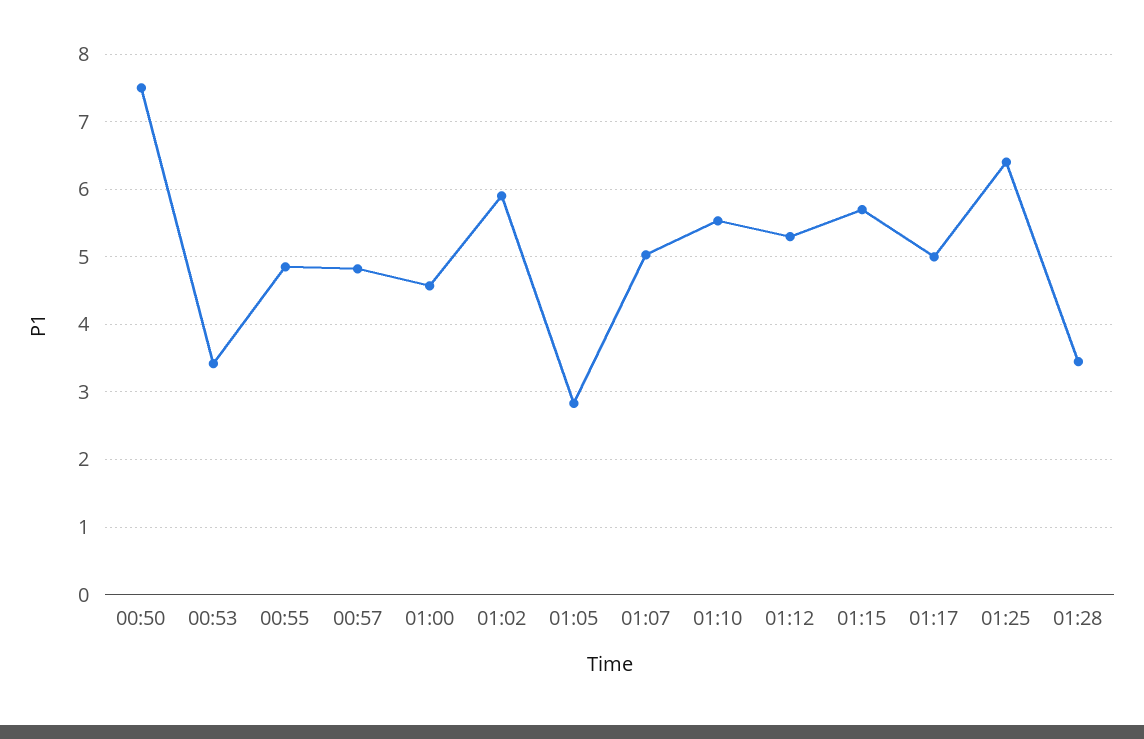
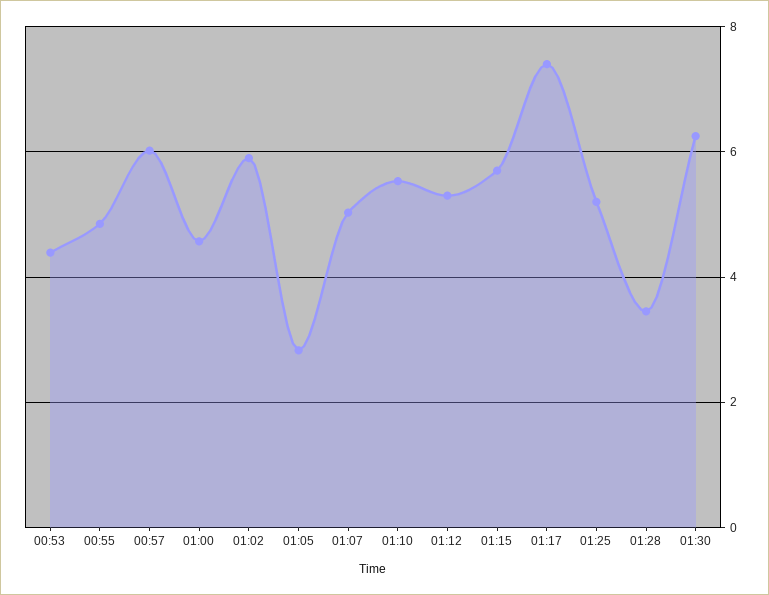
00:50: 7.5 -> none
00:53: 3.4 -> 4.4
00:57: 4.8 -> 6
01:17: 5 -> 7.4
01:25: 6.4 -> 5.2
01:30: none -> 6.2

